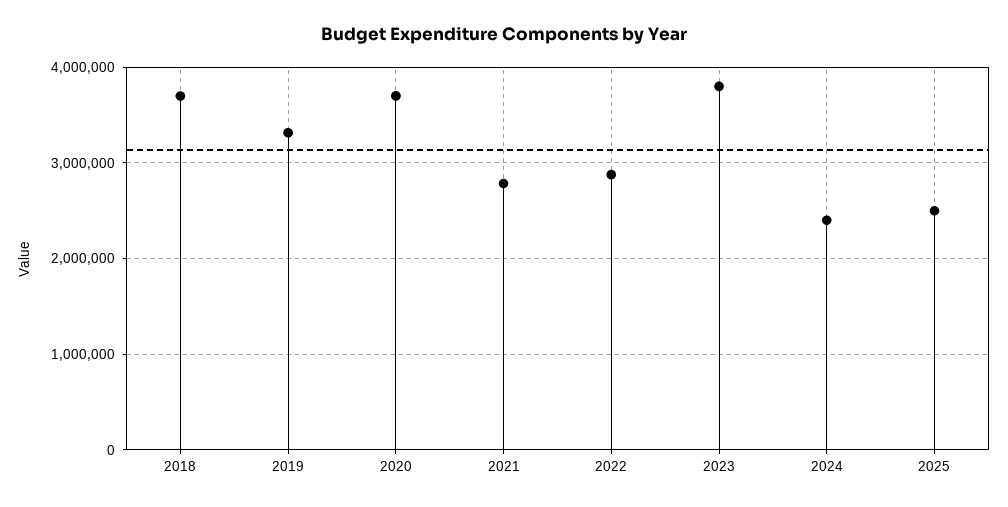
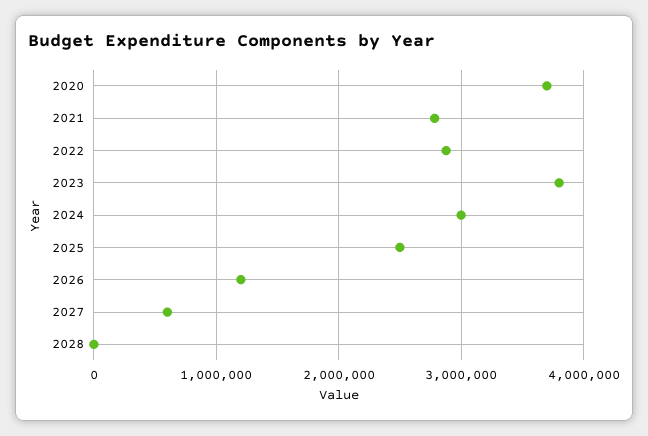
2018: 3700000 -> none
2019: 3300000 -> none
2024: 2400000 -> 3000000
2026: none -> 1200000
2027: none -> 600000
2028: none -> 0

